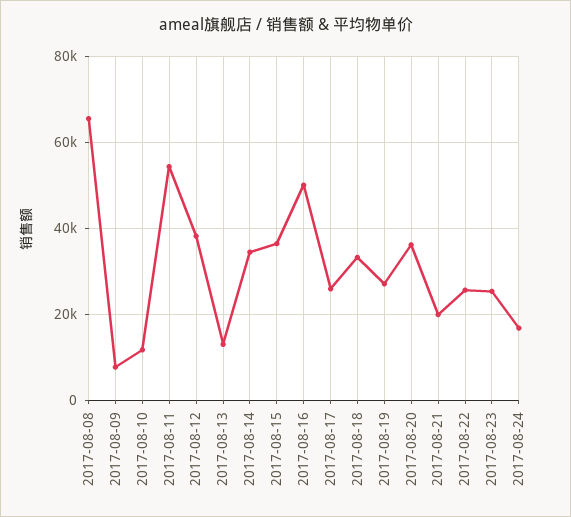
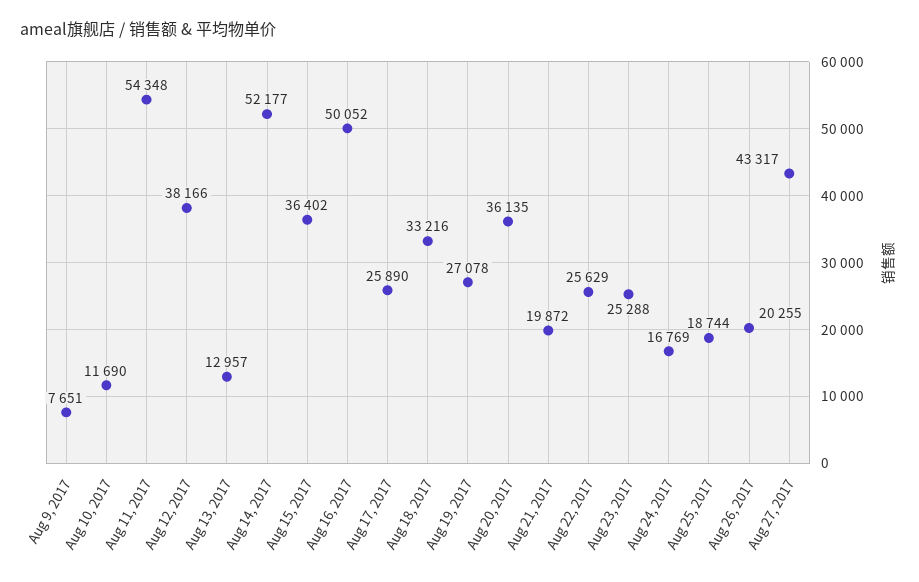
2017-08-08: 66000 -> none
2017-08-14: 34000 -> 52177
Aug 25, 2017: none -> 18744
Aug 26, 2017: none -> 20255
Aug 27, 2017: none -> 43317

